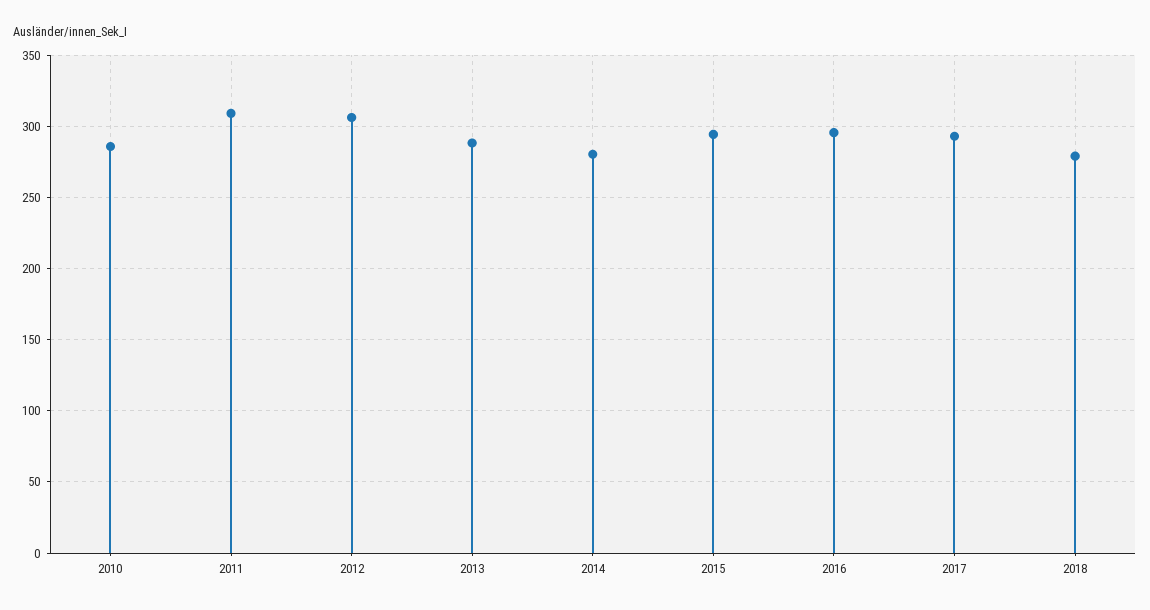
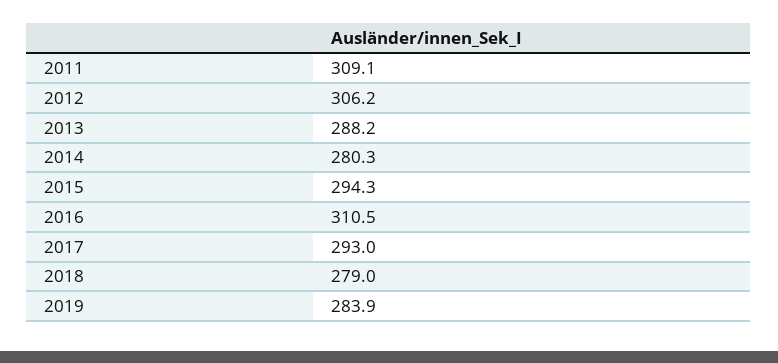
2010: 285 -> none
2016: 295 -> 310.5
2019: none -> 283.9

